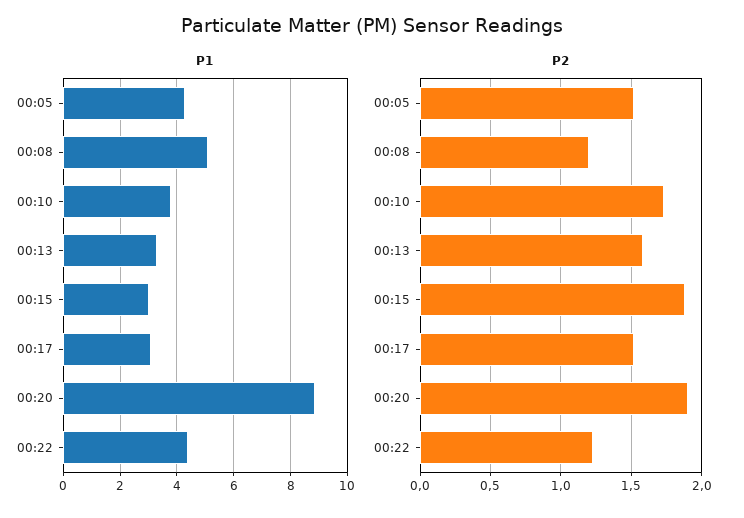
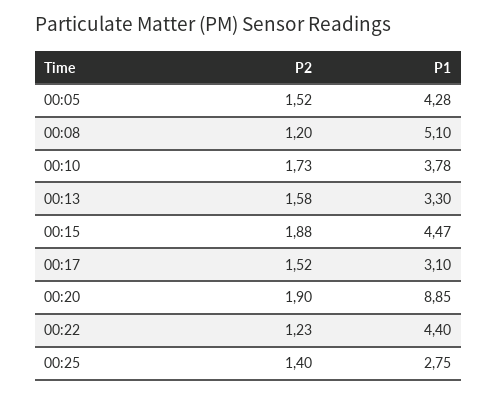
P1, 00:15: 3 -> 4.47
P2, 00:25: none -> 1.4
P1, 00:25: none -> 2.75

